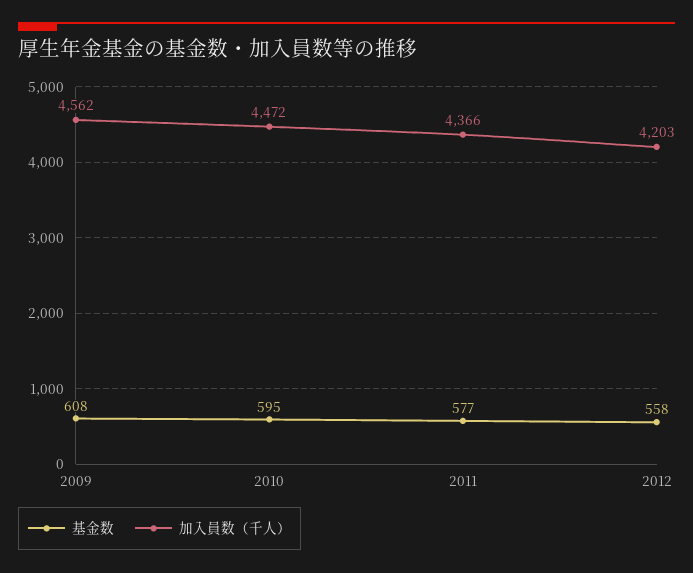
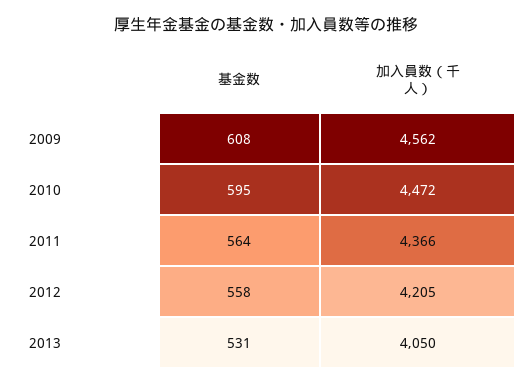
基金数, 2011: 577 -> 564
加入員数（千人）, 2012: 4203 -> 4205
基金数, 2013: none -> 531
加入員数（千人）, 2013: none -> 4050

